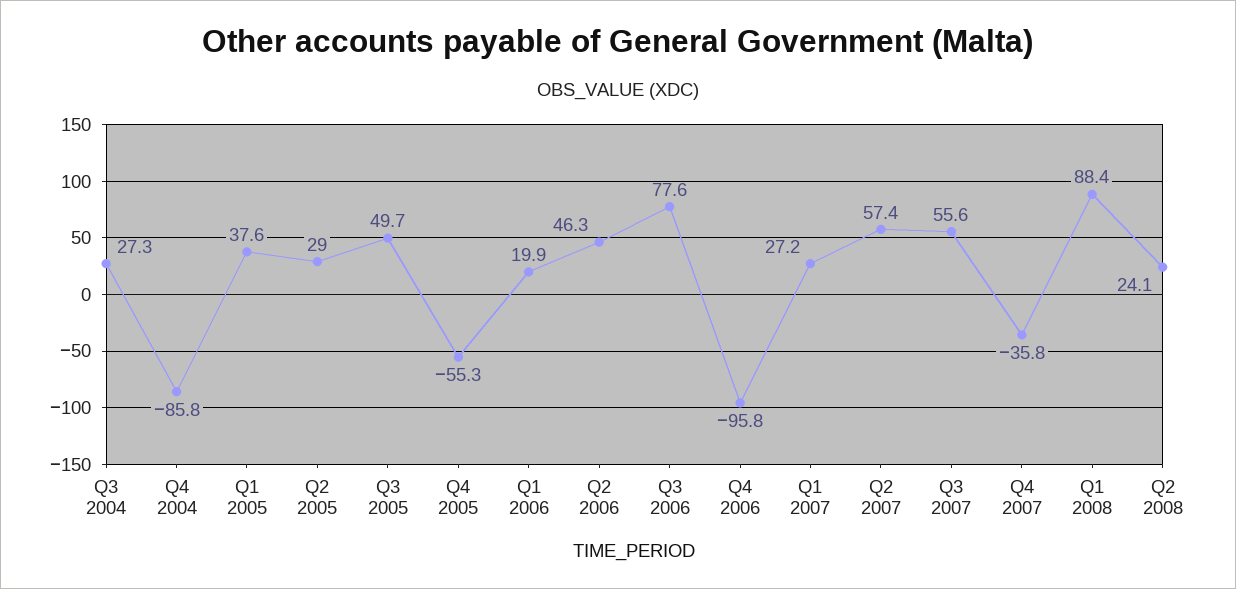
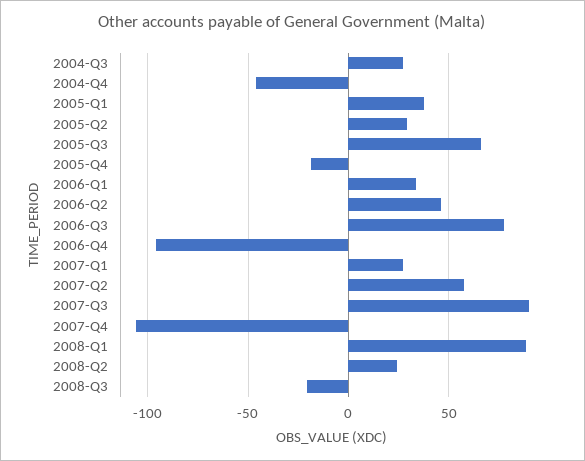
Q4 2004: -85.8 -> -45
Q3 2005: 49.7 -> 65
Q4 2005: -55.3 -> -20
Q1 2006: 19.9 -> 35
Q3 2007: 55.6 -> 90
Q4 2007: -35.8 -> -105
2008-Q3: none -> -20

